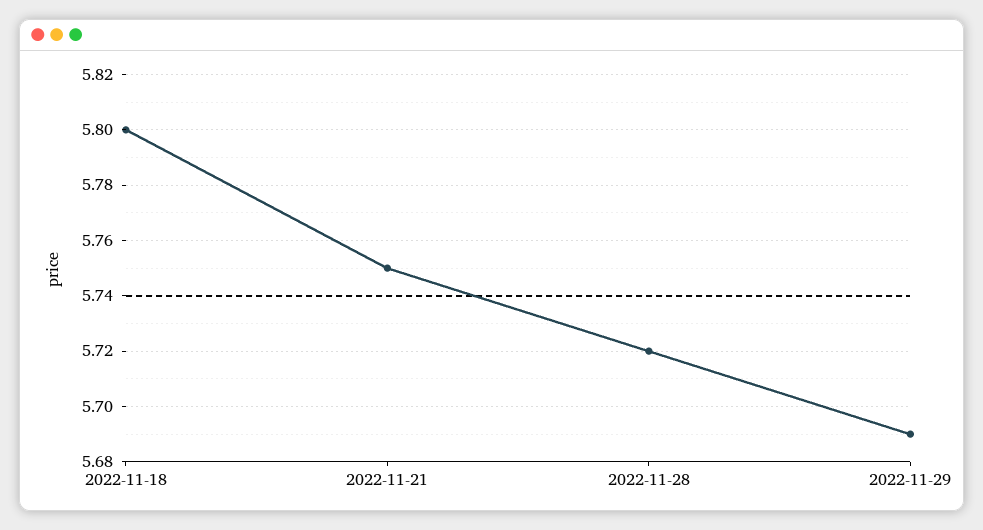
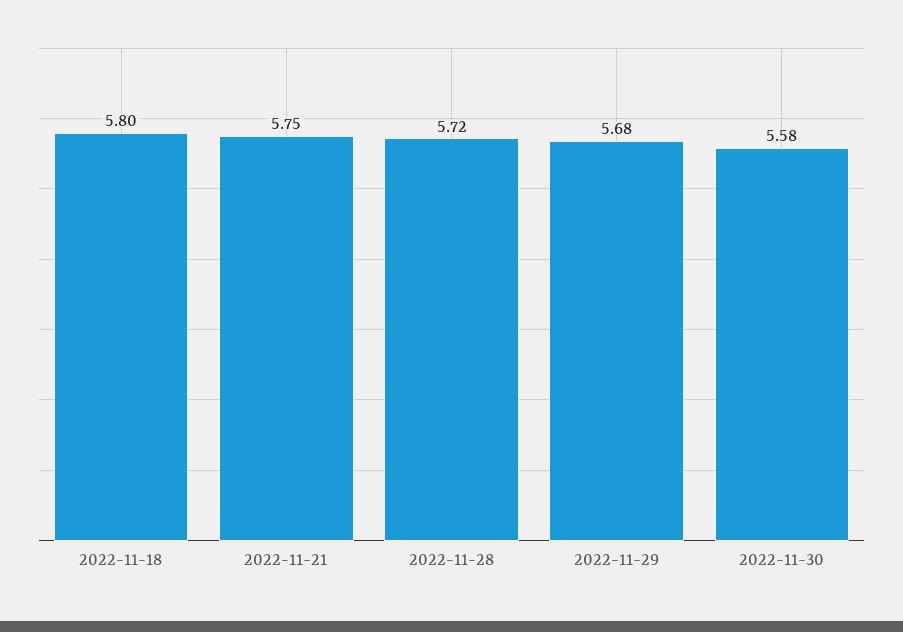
2022-11-29: 5.69 -> 5.68
2022-11-30: none -> 5.58

